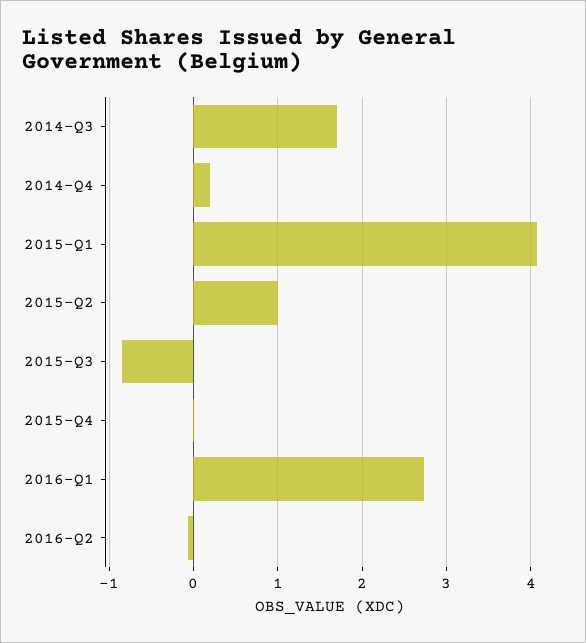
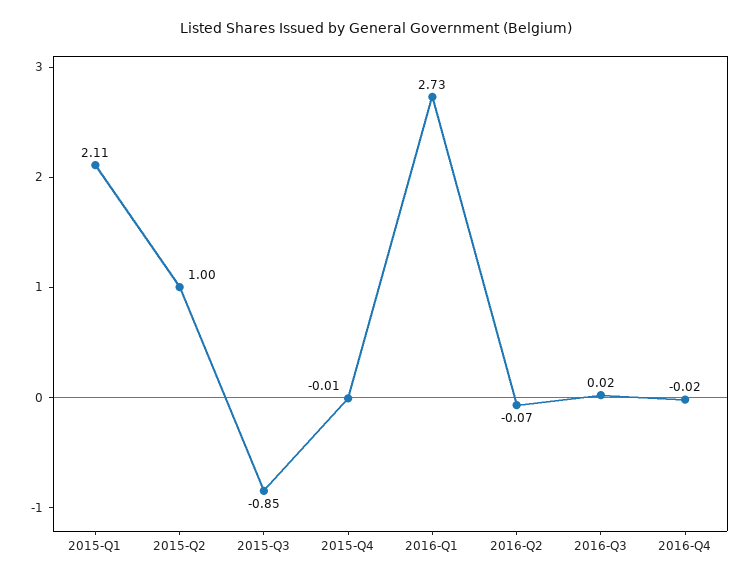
2014-Q3: 1.7 -> none
2014-Q4: 0.2 -> none
2015-Q1: 4.1 -> 2.11
2016-Q3: none -> 0.02
2016-Q4: none -> -0.02

